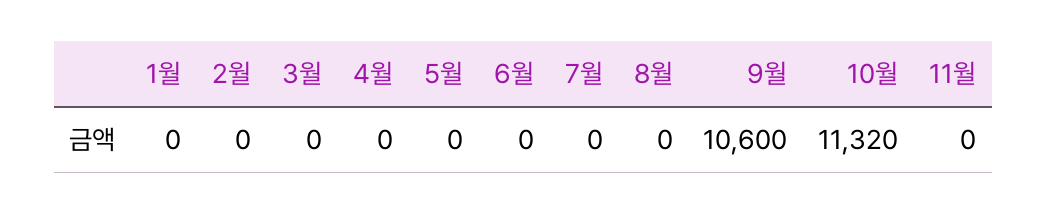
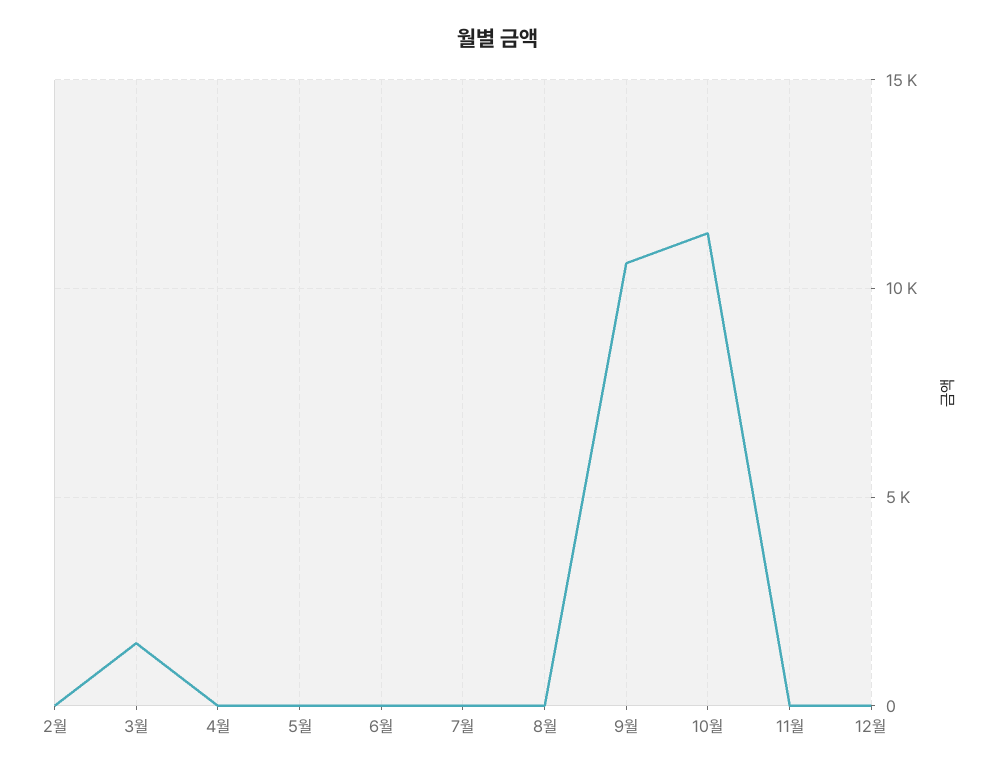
1월: 0 -> none
3월: 0 -> 1500
12월: none -> 0

